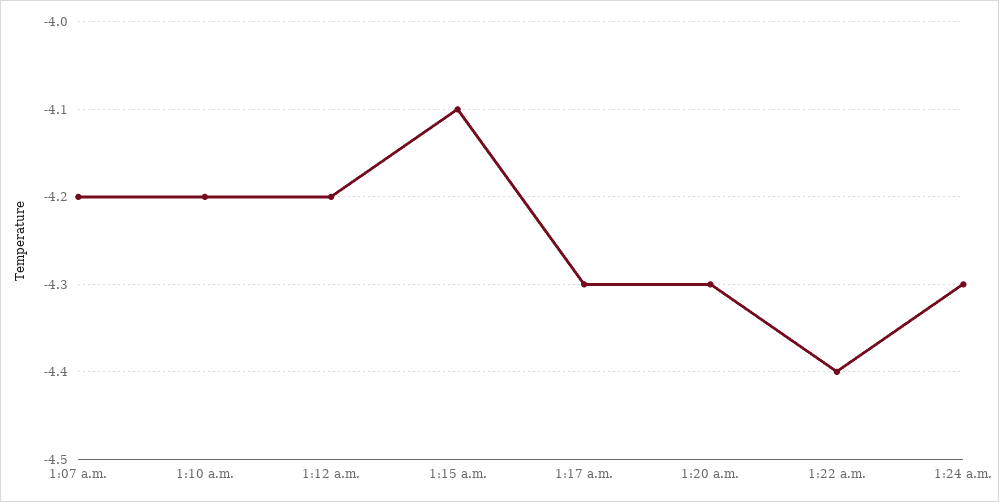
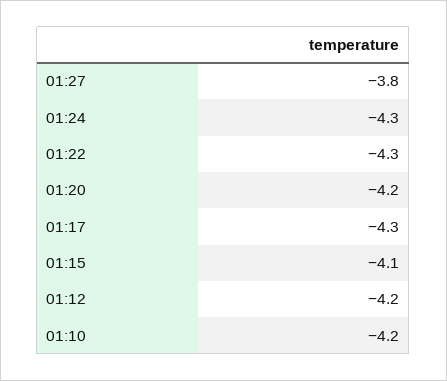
1:07 a.m.: -4.2 -> none
1:20 a.m.: -4.3 -> -4.2
1:22 a.m.: -4.4 -> -4.3
01:27: none -> -3.8

